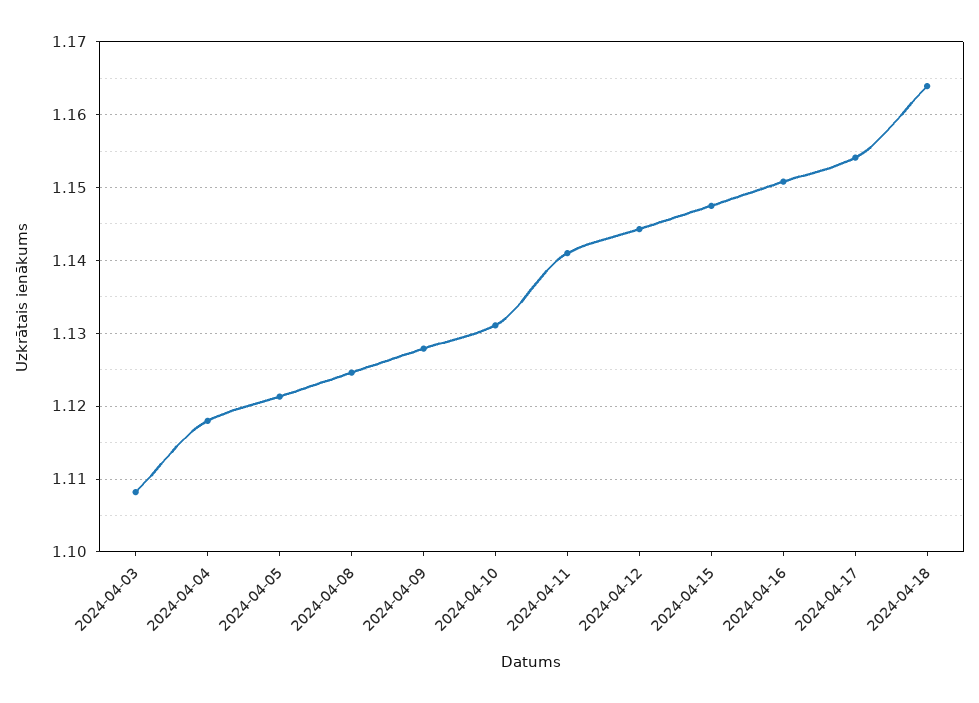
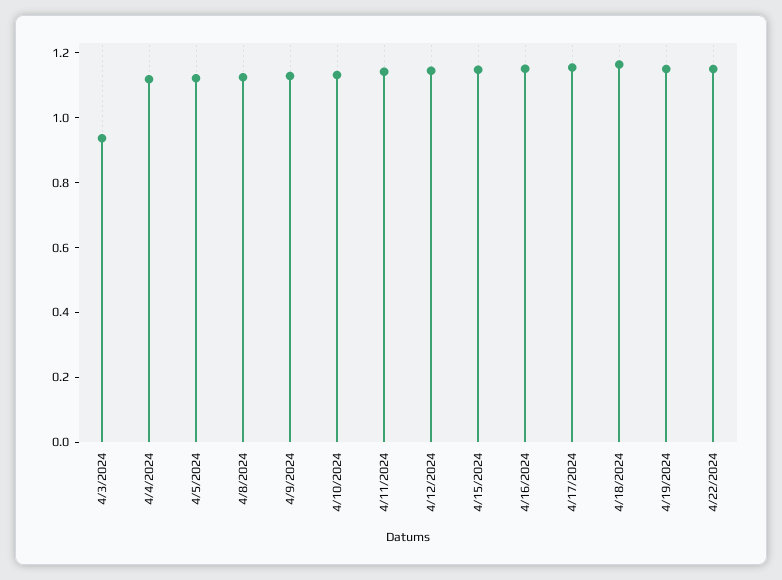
2024-04-03: 1.108 -> 0.95
4/19/2024: none -> 1.15
4/22/2024: none -> 1.15

